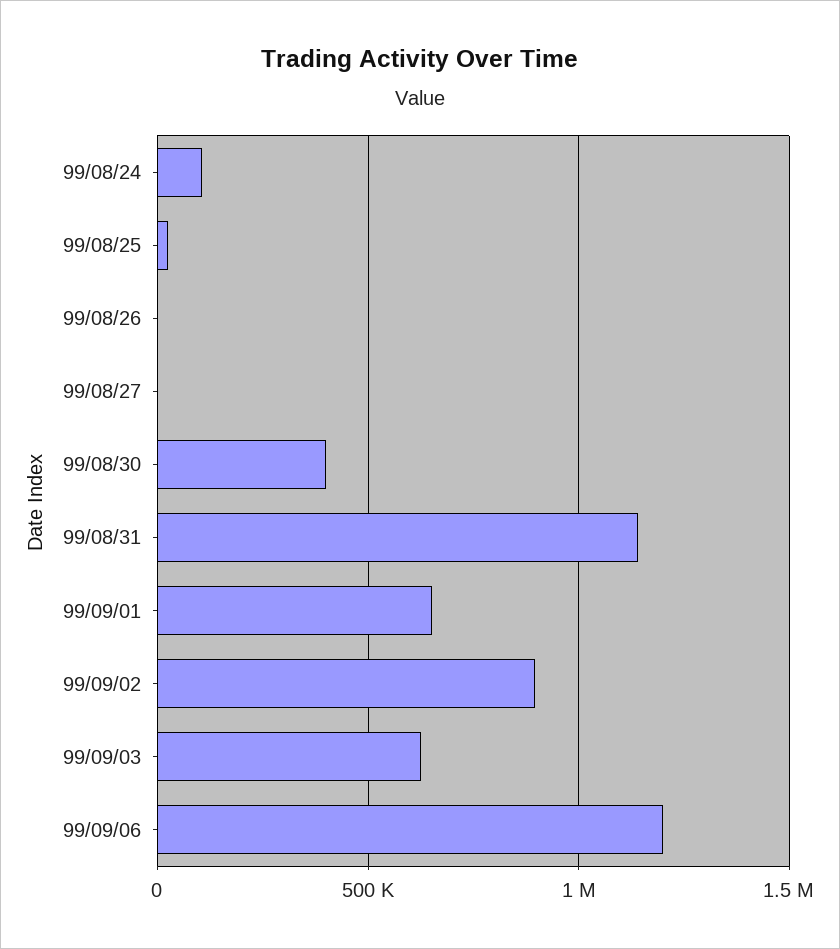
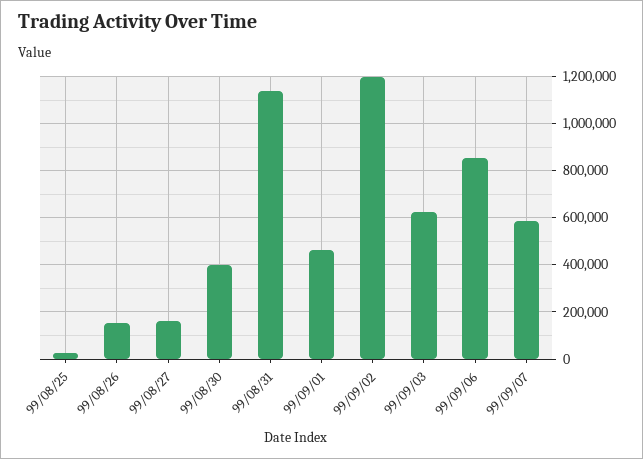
99/08/24: 100000 -> none
99/08/26: 0 -> 150000
99/08/27: 0 -> 150000
99/09/01: 650000 -> 450000
99/09/02: 900000 -> 1200000
99/09/06: 1200000 -> 850000
99/09/07: none -> 600000

